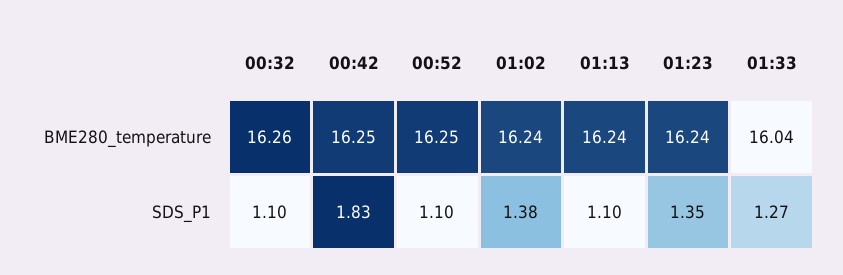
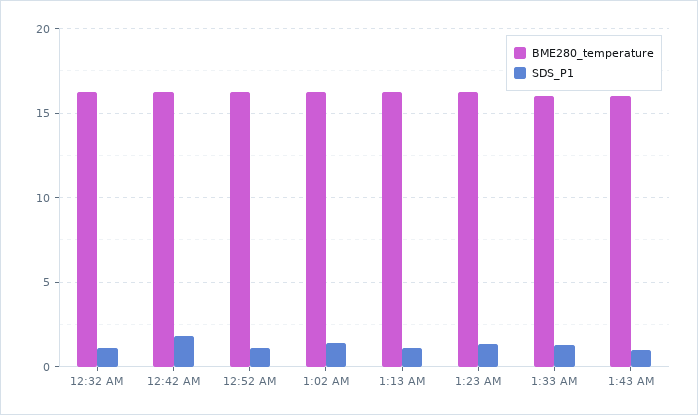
BME280_temperature, 1:43 AM: none -> 16
SDS_P1, 1:43 AM: none -> 1

